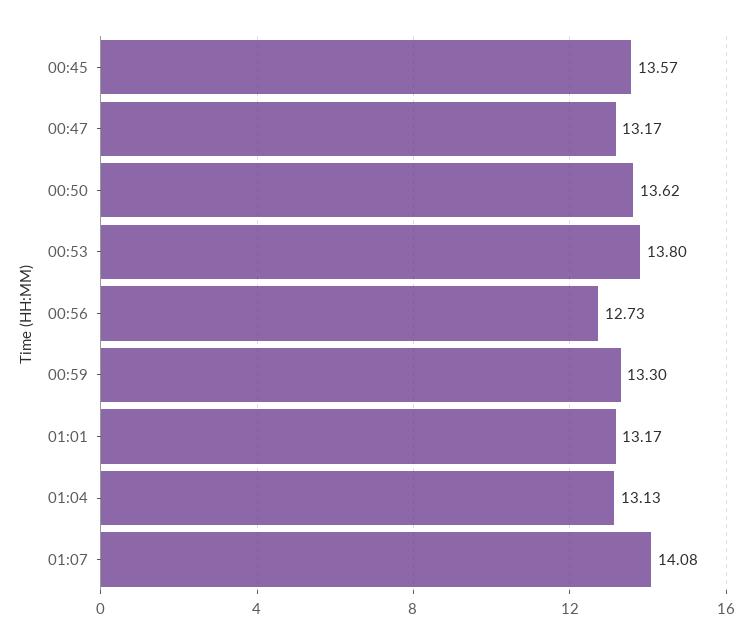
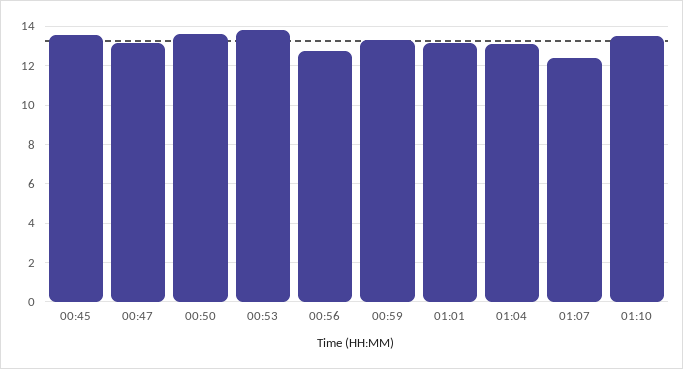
01:07: 14.08 -> 12.5
01:10: none -> 13.5

